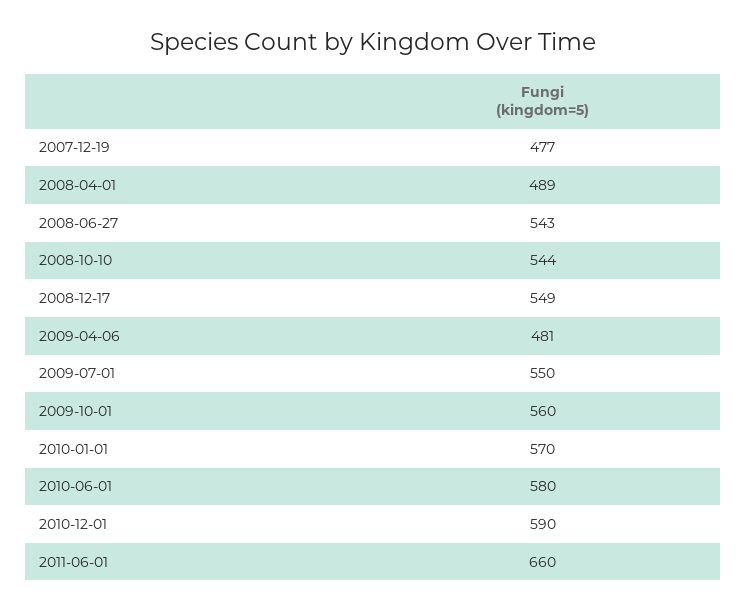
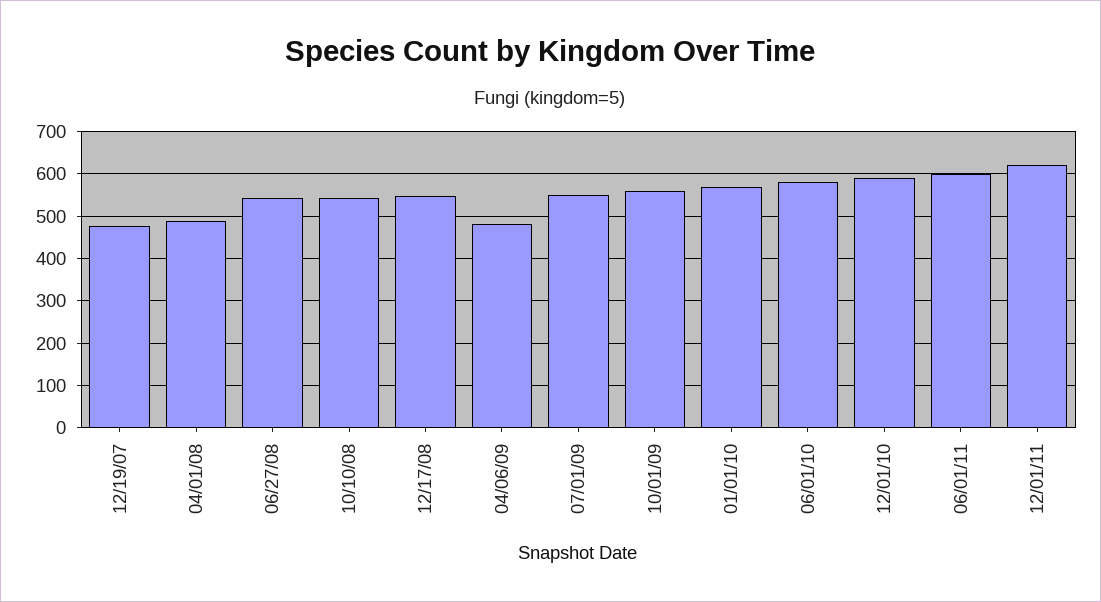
2011-06-01: 660 -> 600
12/01/11: none -> 620

